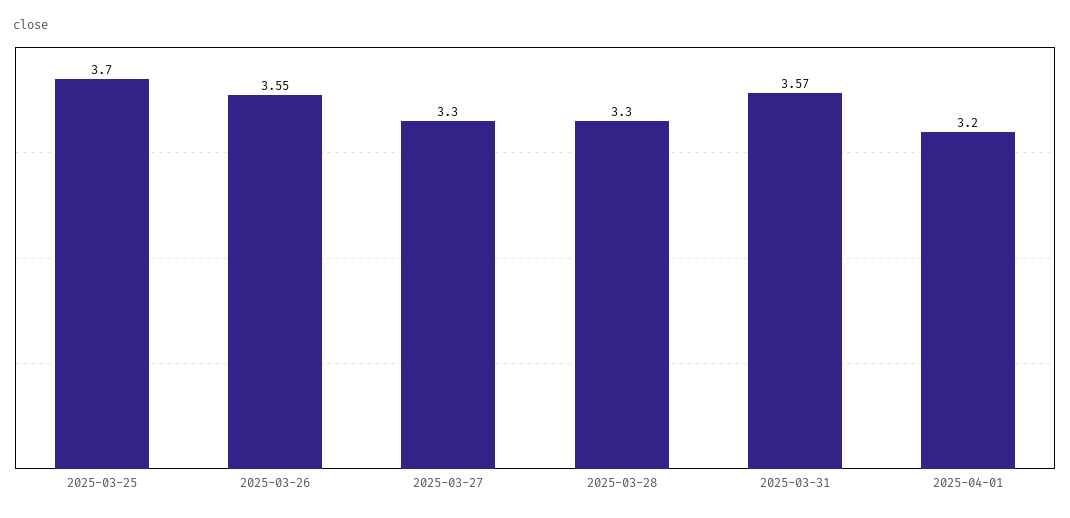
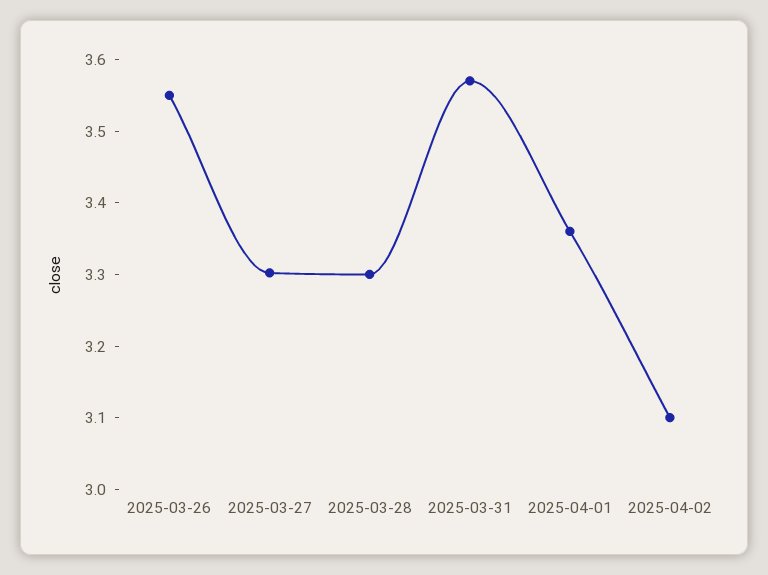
2025-03-25: 3.7 -> none
2025-04-01: 3.2 -> 3.36
2025-04-02: none -> 3.1

